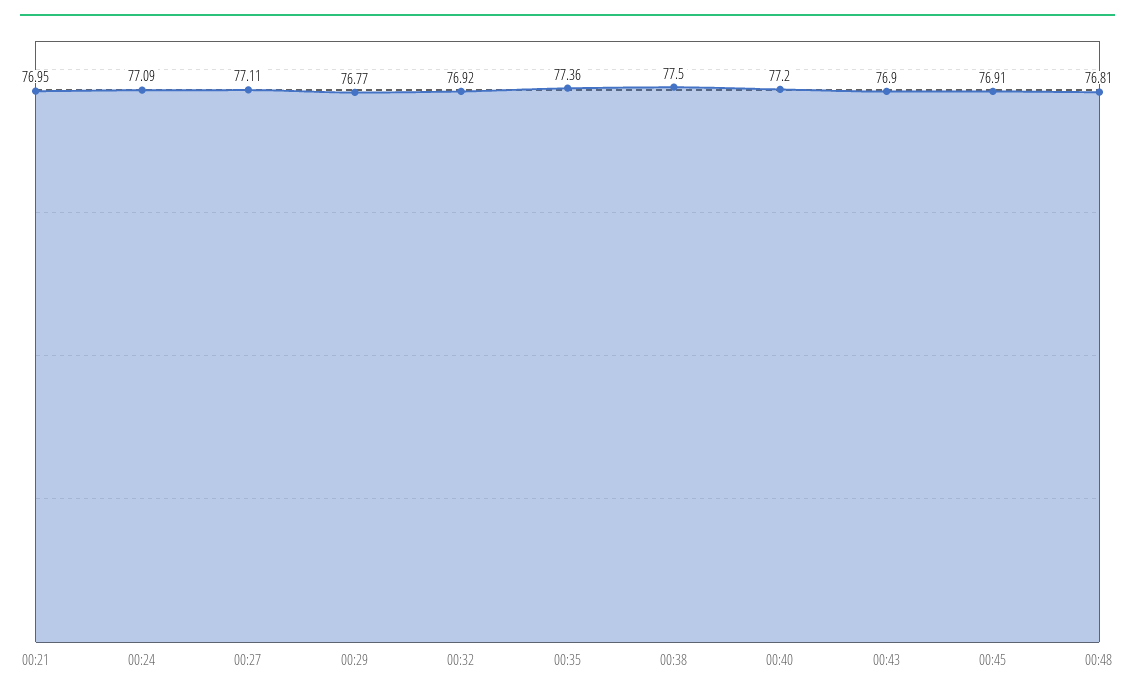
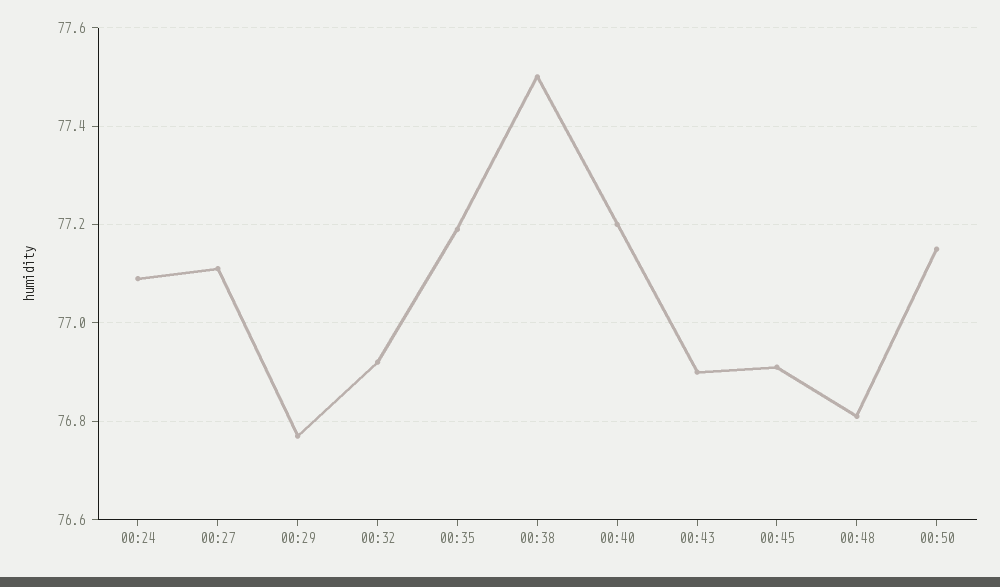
00:21: 76.95 -> none
00:35: 77.36 -> 77.2
00:50: none -> 77.15

